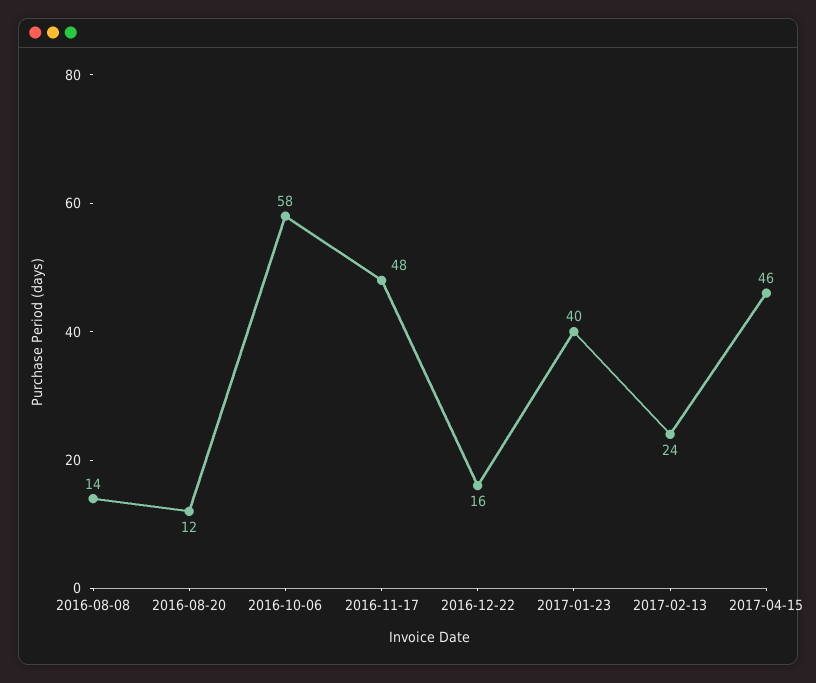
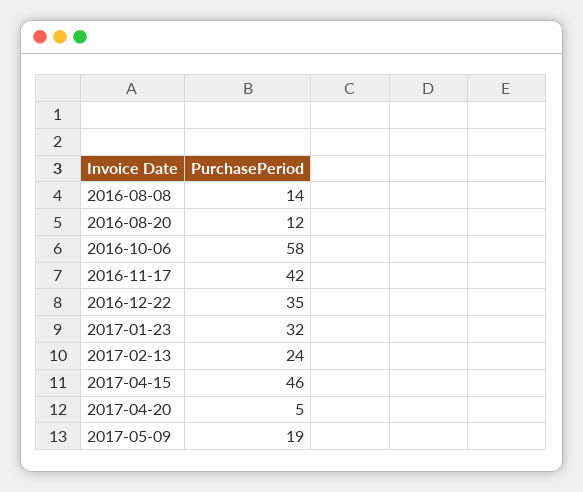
2016-11-17: 48 -> 42
2016-12-22: 16 -> 35
2017-01-23: 40 -> 32
2017-04-20: none -> 5
2017-05-09: none -> 19

